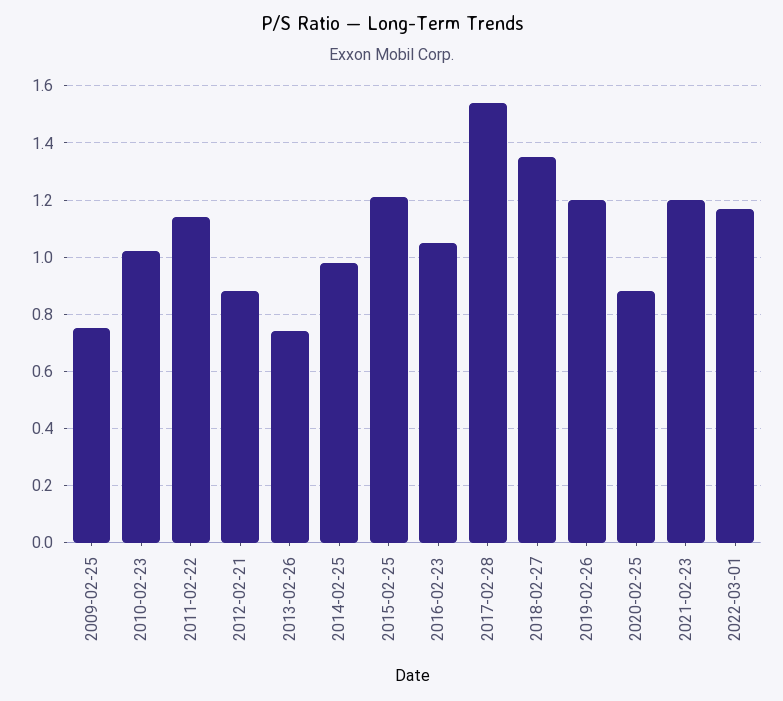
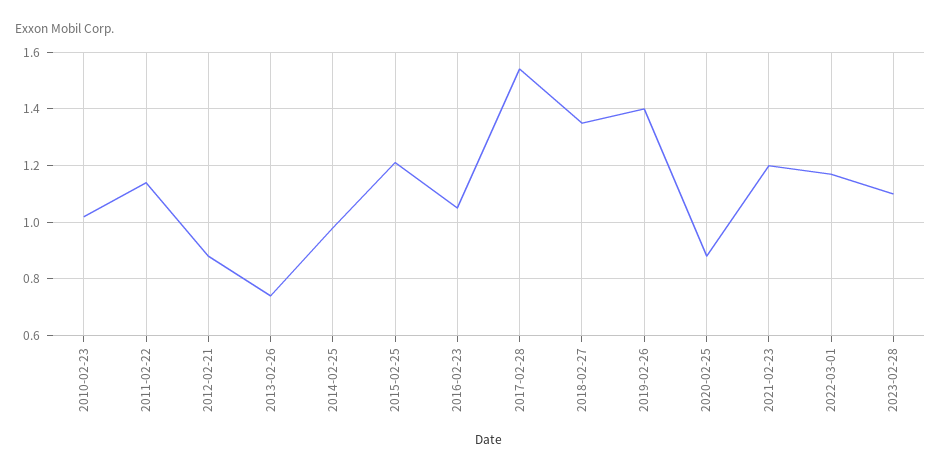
2009-02-25: 0.75 -> none
2019-02-26: 1.2 -> 1.4
2023-02-28: none -> 1.1

